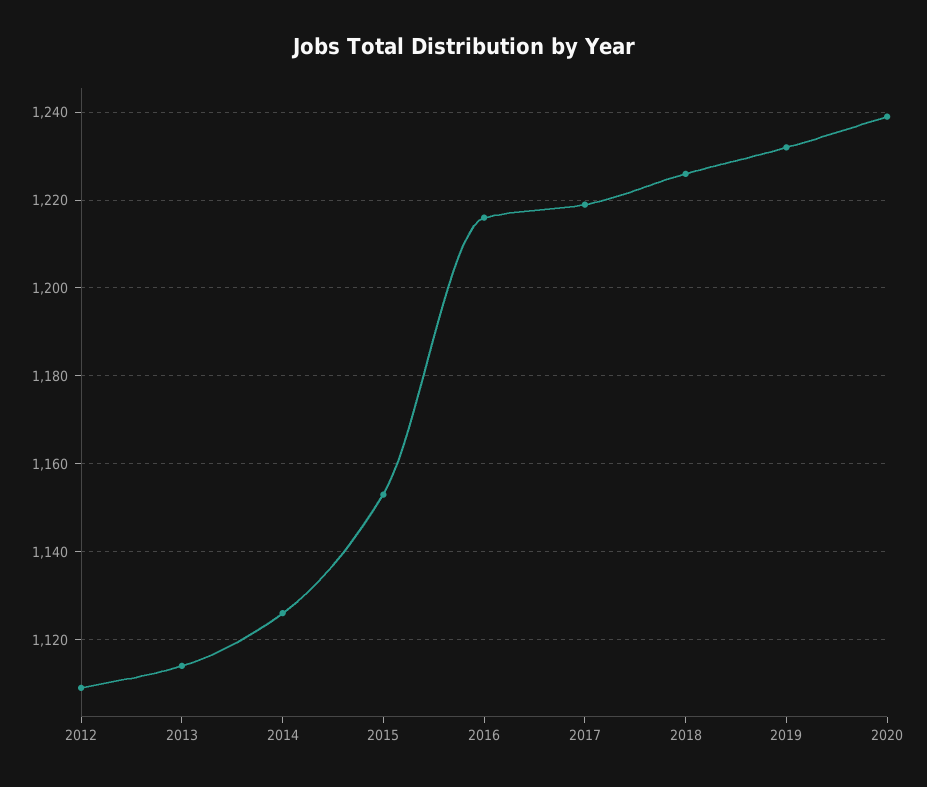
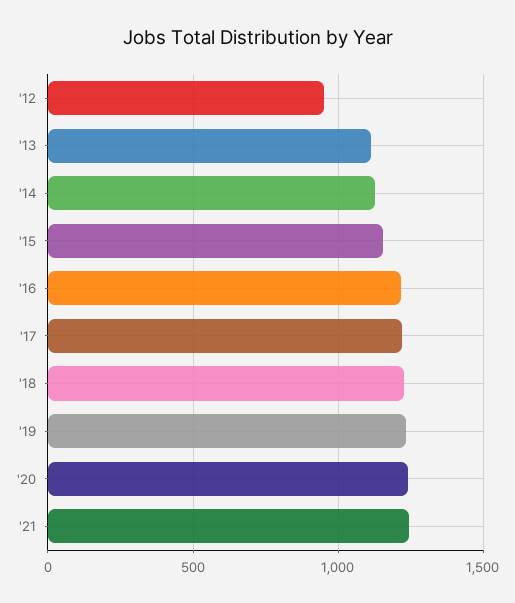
2012: 1110 -> 950
'21: none -> 1250

